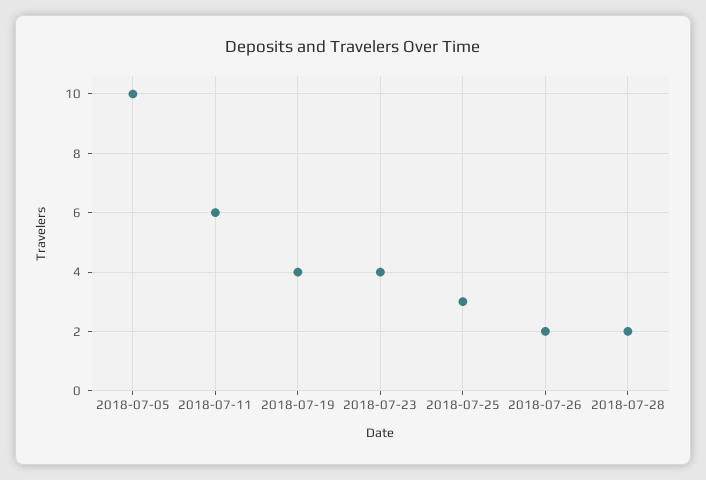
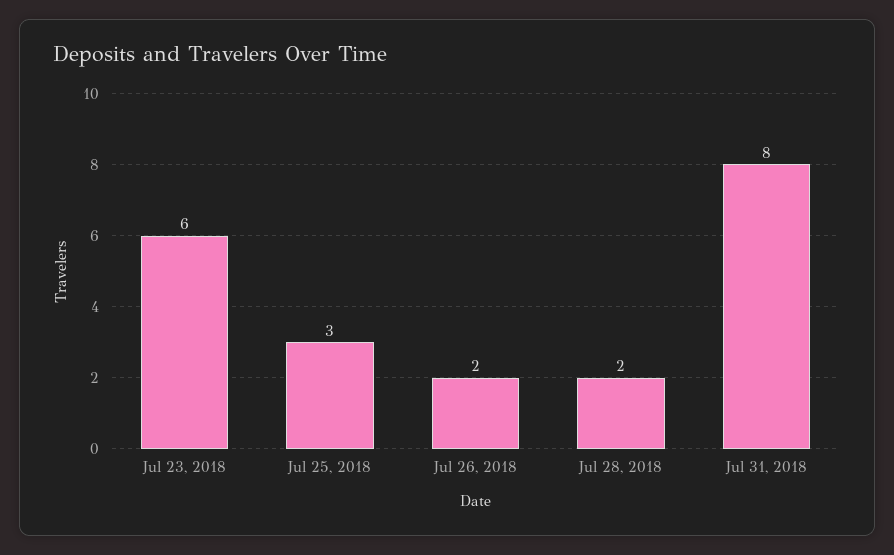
2018-07-05: 10 -> none
2018-07-11: 6 -> none
2018-07-19: 4 -> none
2018-07-23: 4 -> 6
Jul 31, 2018: none -> 8

